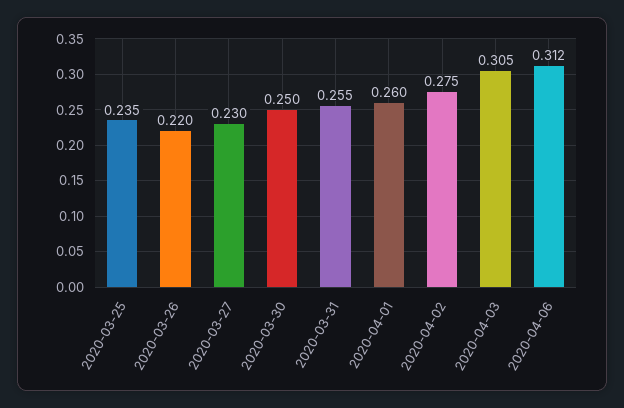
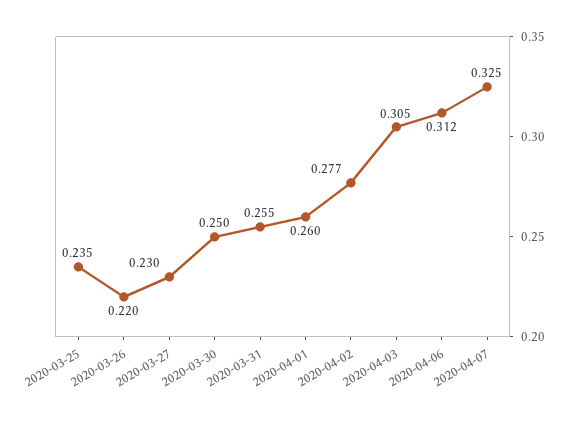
2020-04-02: 0.275 -> 0.277
2020-04-07: none -> 0.325

